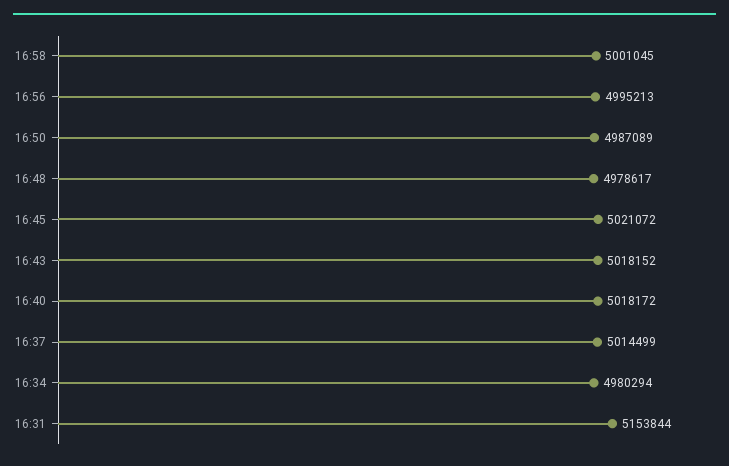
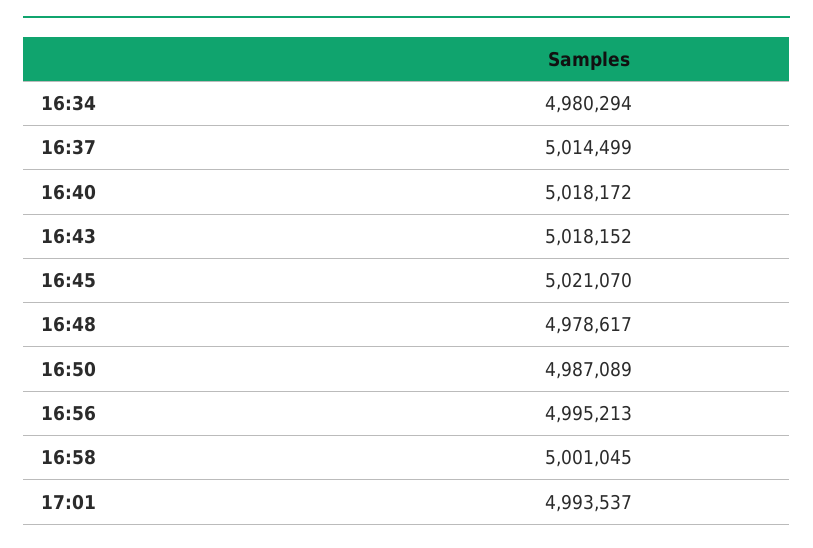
16:45: 5021072 -> 5021070
16:31: 5153844 -> none
17:01: none -> 4993537

